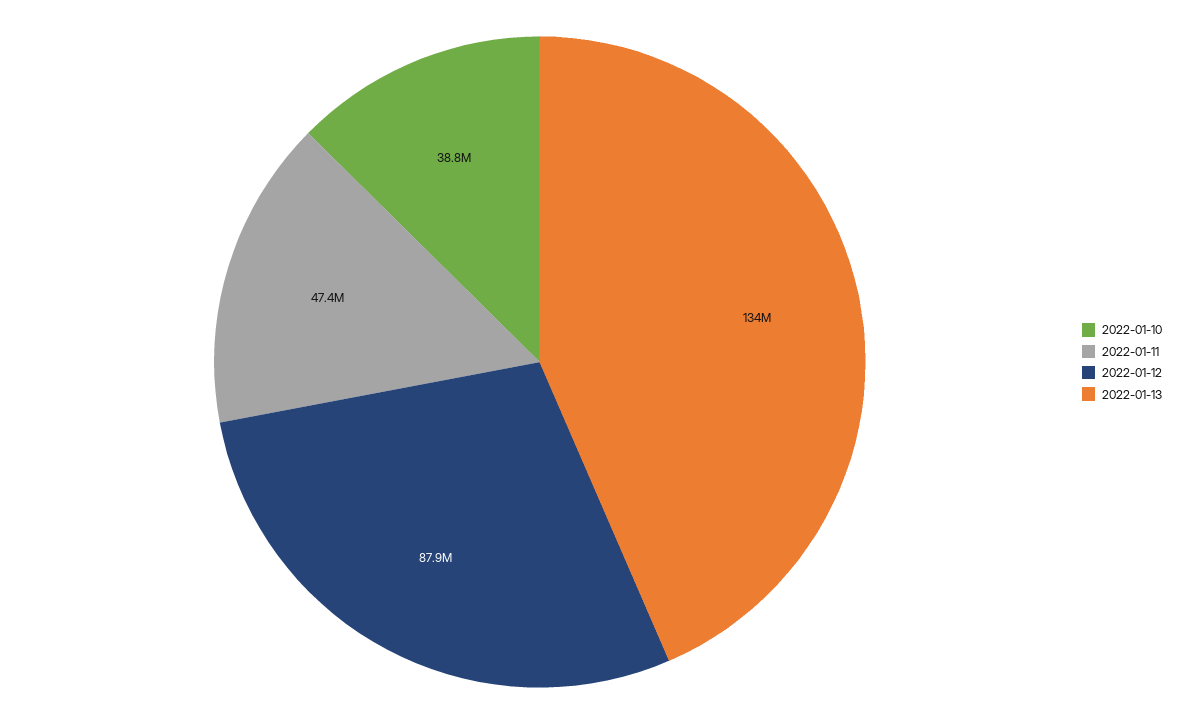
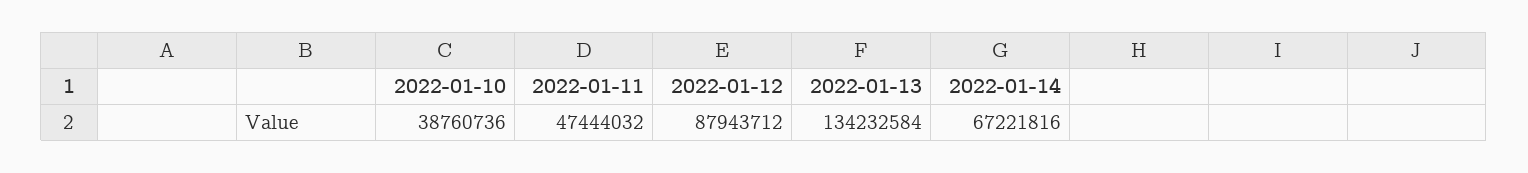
2022-01-14: none -> 67221816

